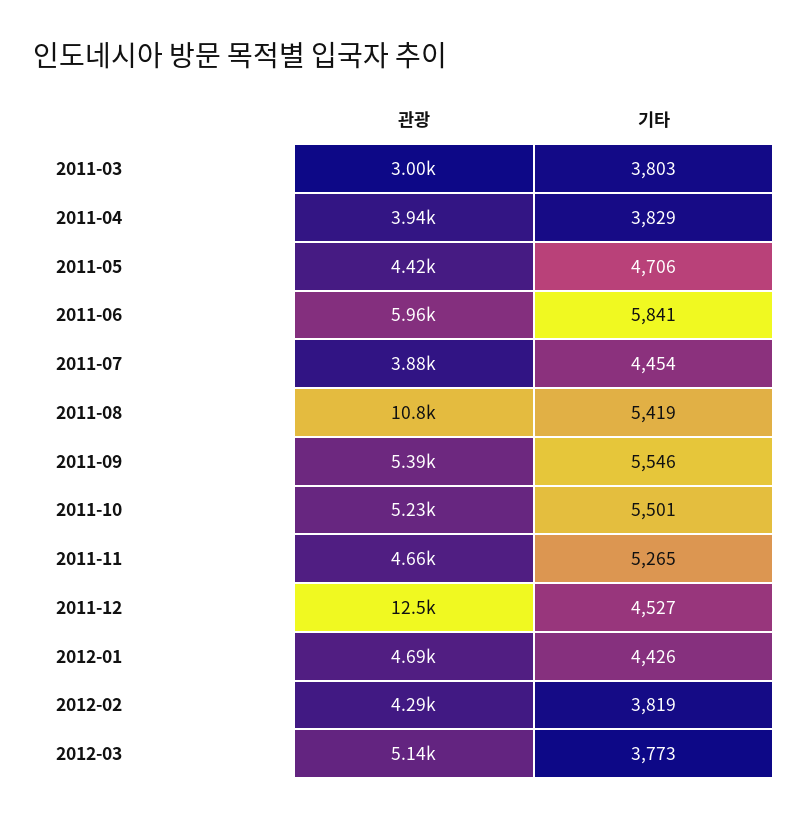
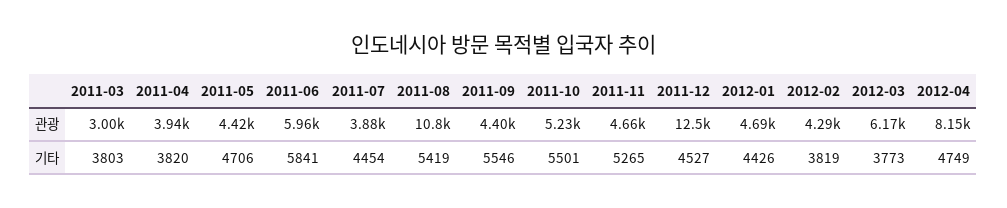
기타, 2011-04: 3829 -> 3820
관광, 2011-09: 5390 -> 4400
관광, 2012-03: 5140 -> 6170
관광, 2012-04: none -> 8150
기타, 2012-04: none -> 4749

